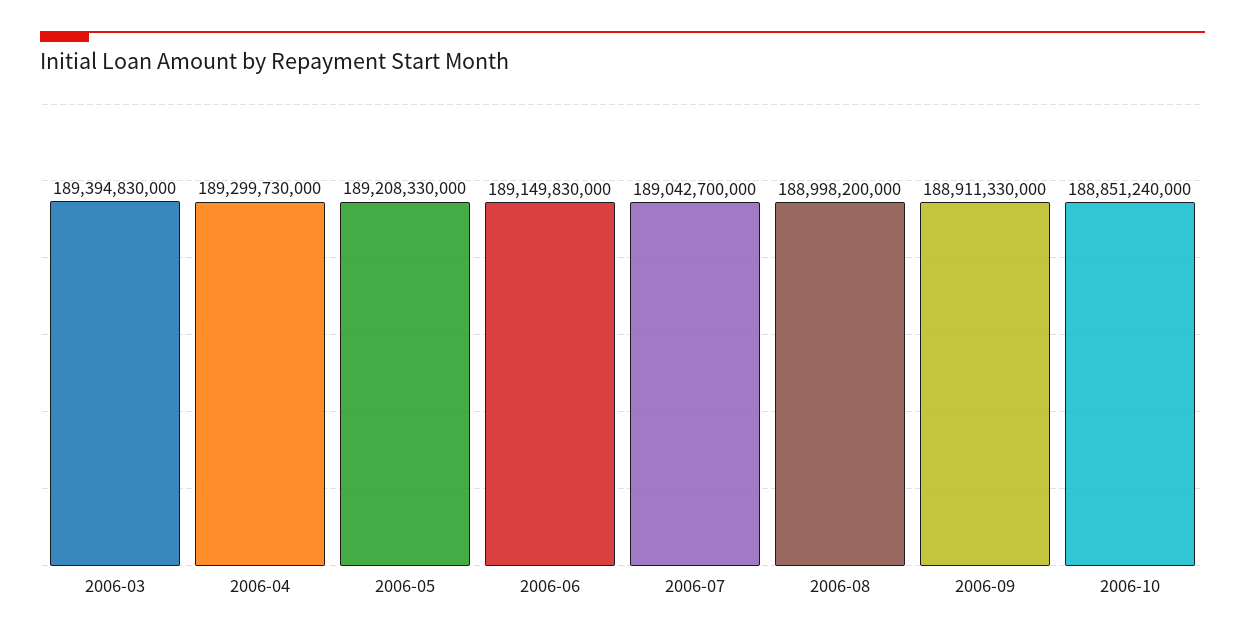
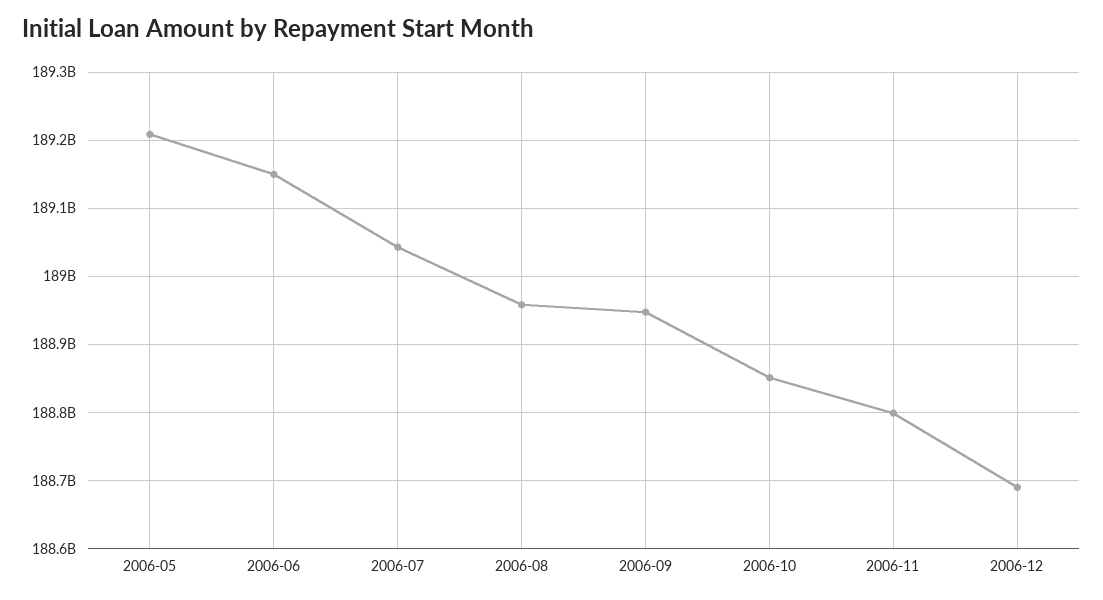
2006-03: 189394830000 -> none
2006-04: 189299730000 -> none
2006-08: 188998200000 -> 188960000000
2006-09: 188911330000 -> 188950000000
2006-11: none -> 188800000000
2006-12: none -> 188690000000

